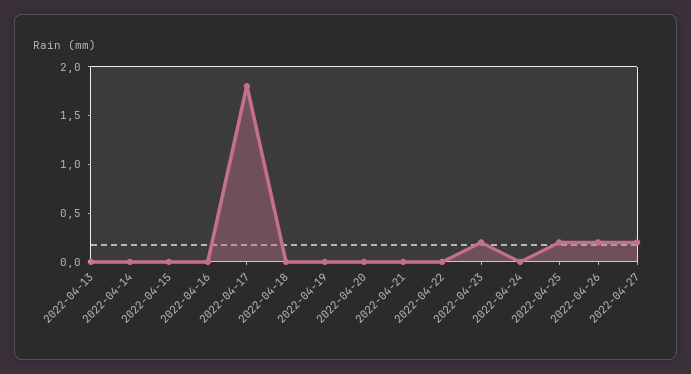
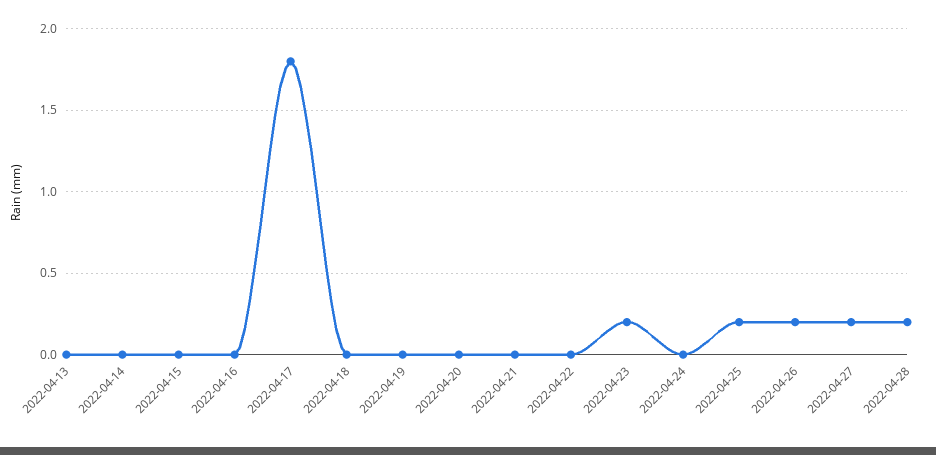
2022-04-28: none -> 0.2

